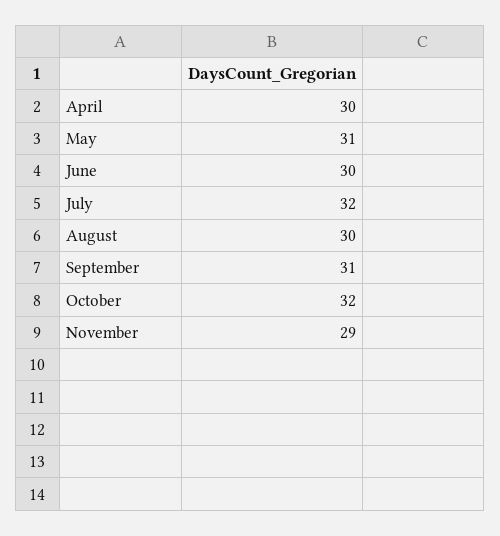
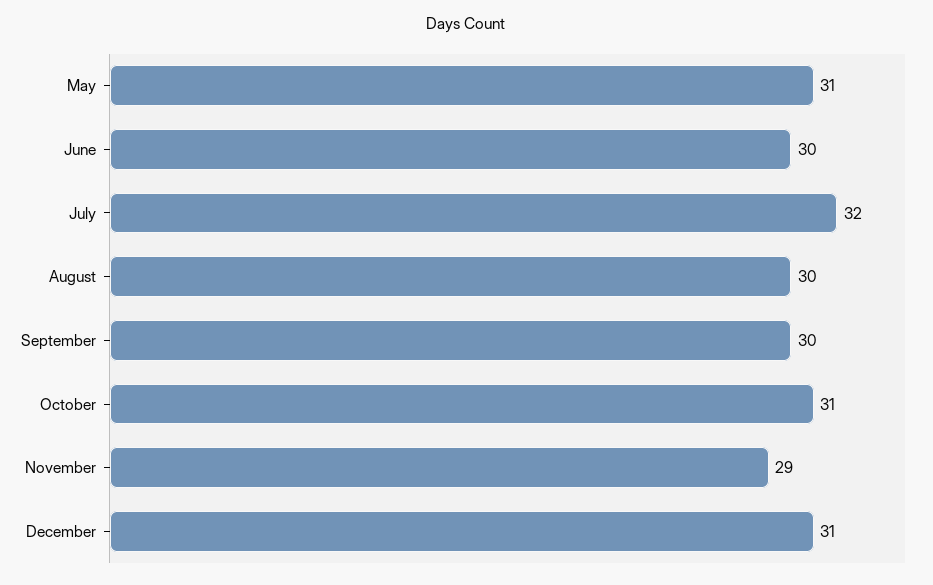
April: 30 -> none
September: 31 -> 30
October: 32 -> 31
December: none -> 31

